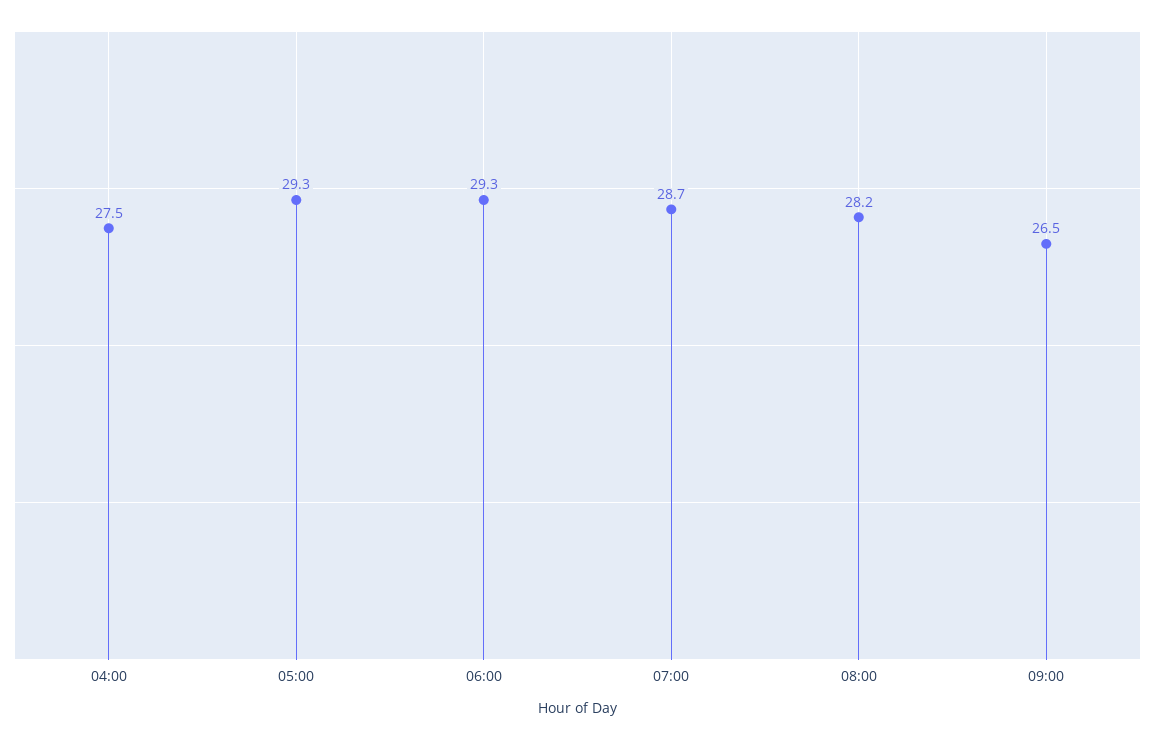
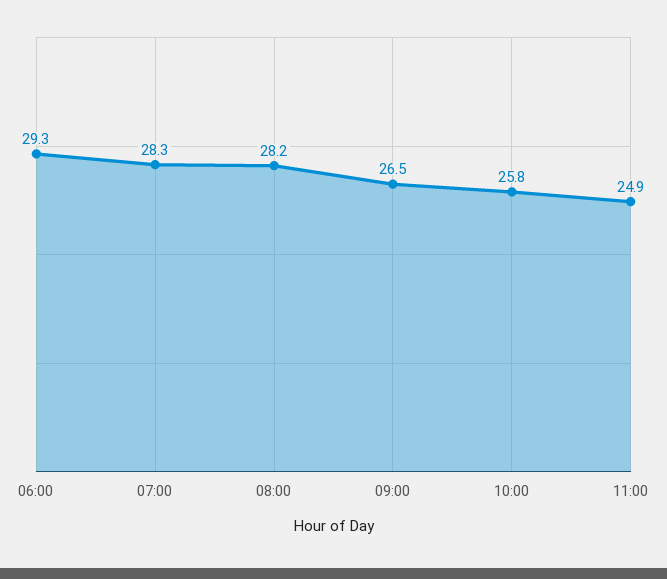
04:00: 27.5 -> none
05:00: 29.3 -> none
07:00: 28.7 -> 28.3
10:00: none -> 25.8
11:00: none -> 24.9

